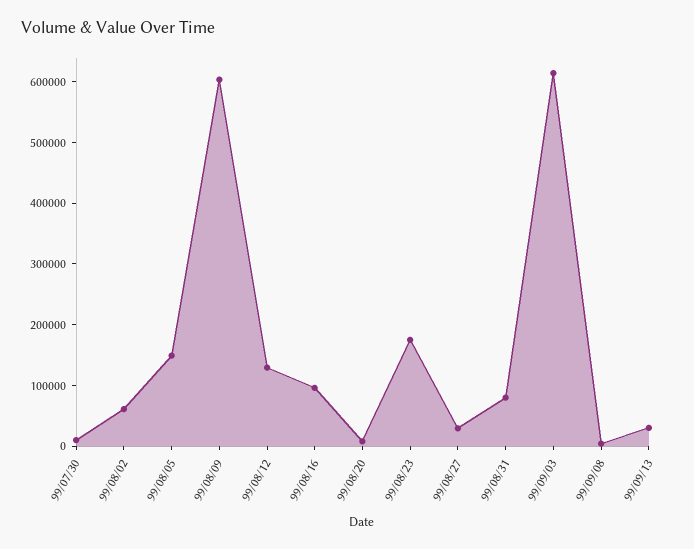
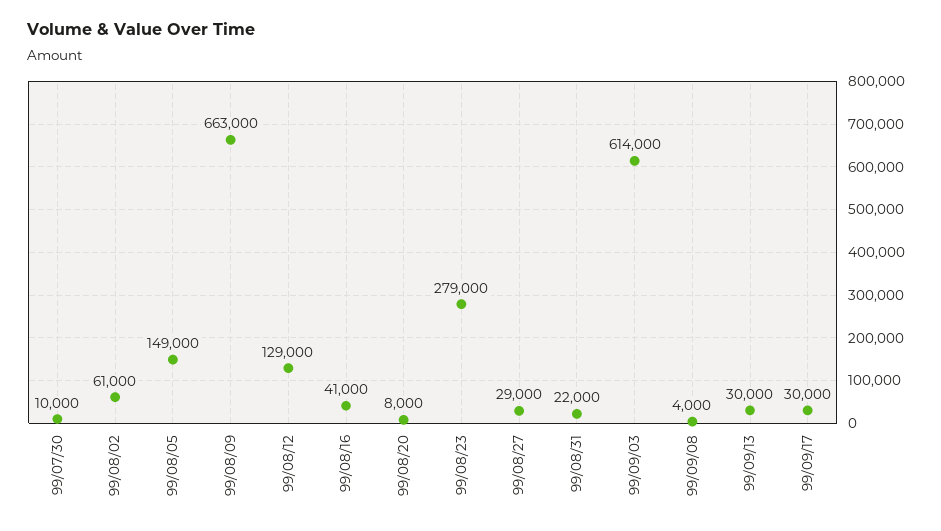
99/08/09: 600000 -> 663000
99/08/16: 100000 -> 41000
99/08/23: 180000 -> 279000
99/08/31: 80000 -> 22000
99/09/17: none -> 30000

